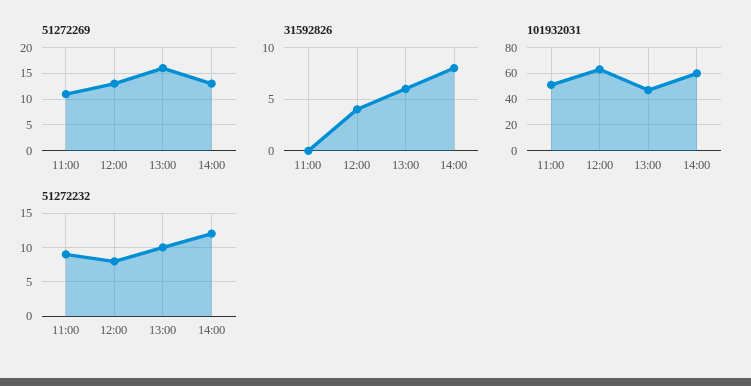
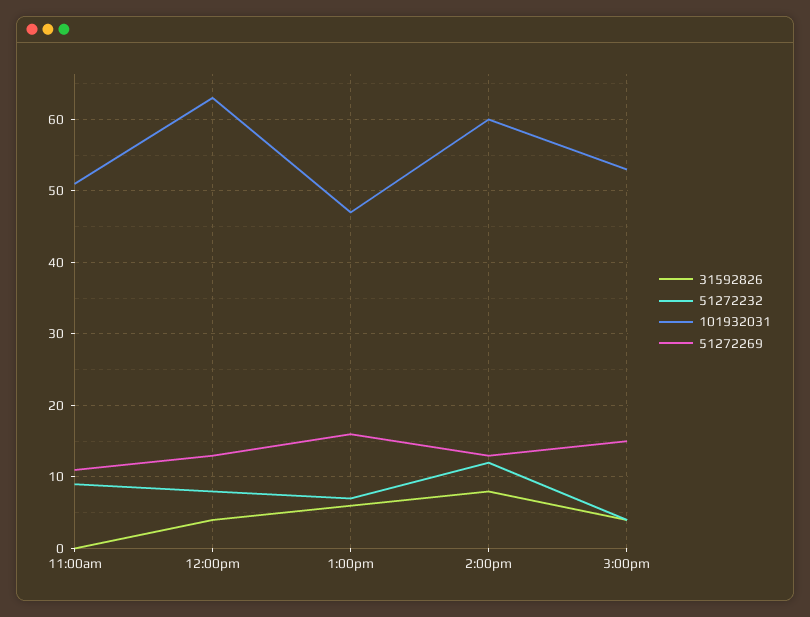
51272232, 13:00: 10 -> 7
31592826, 3:00pm: none -> 4
51272232, 3:00pm: none -> 4
101932031, 3:00pm: none -> 53
51272269, 3:00pm: none -> 15

